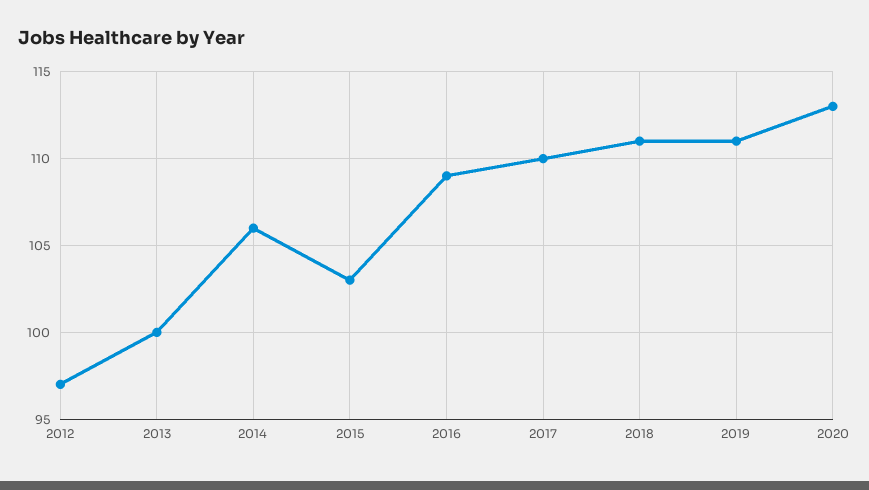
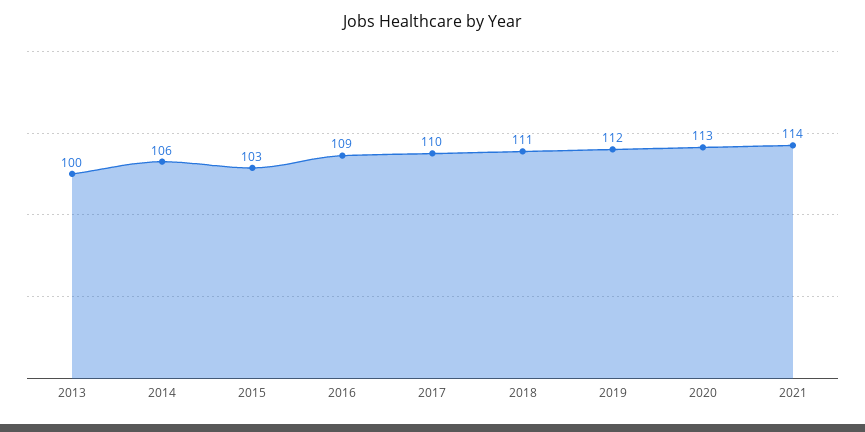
2012: 97 -> none
2019: 111 -> 112
2021: none -> 114

